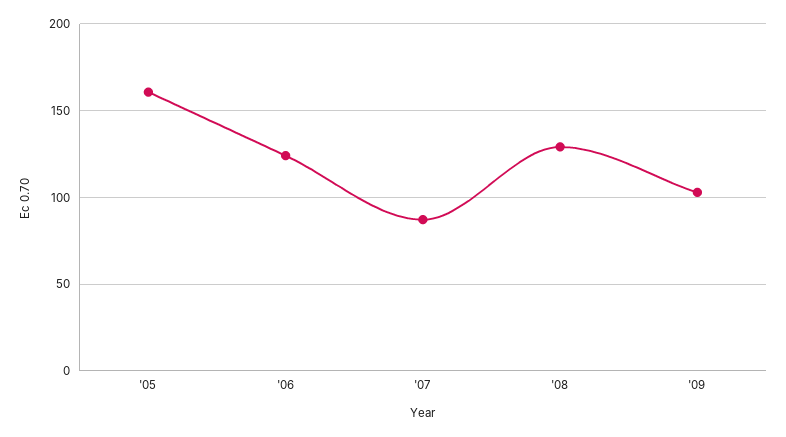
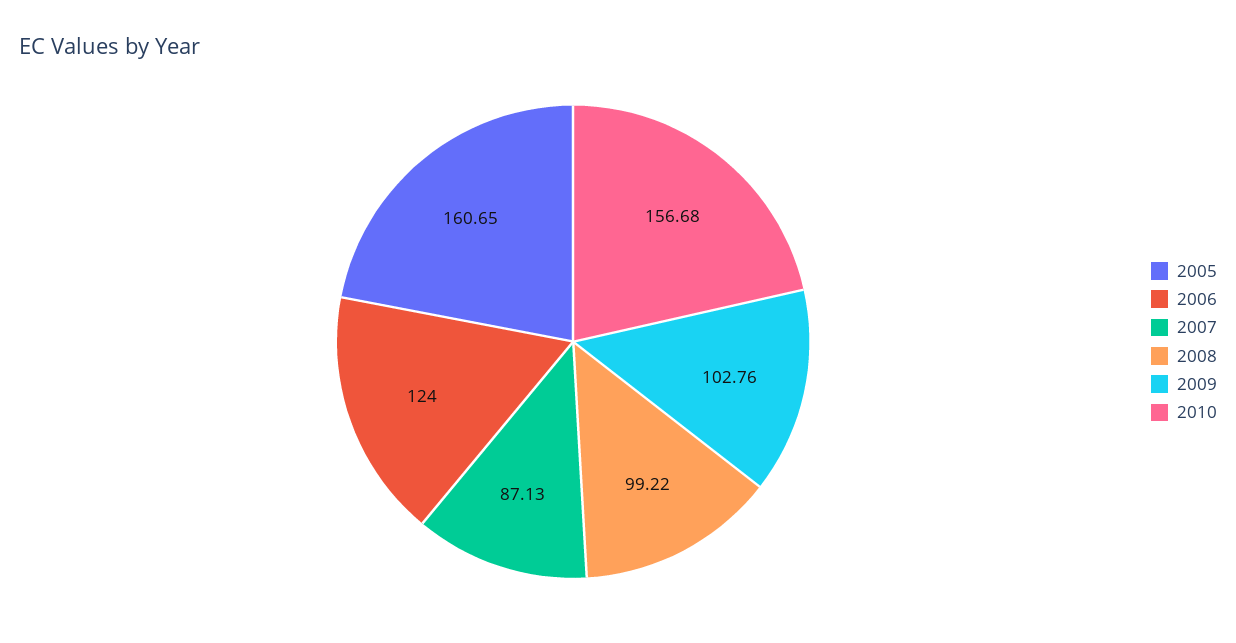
'08: 130 -> 99.22
2010: none -> 156.68

